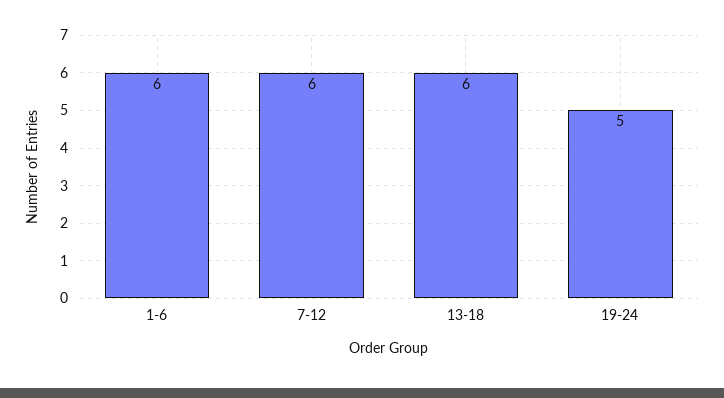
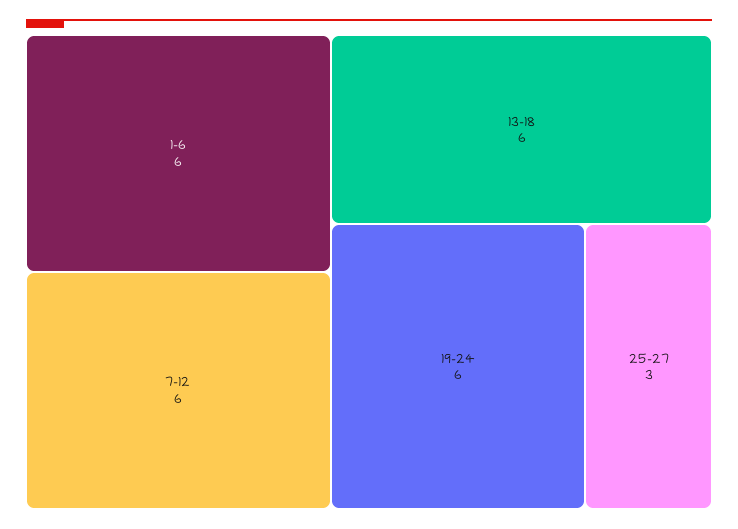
19-24: 5 -> 6
25-27: none -> 3

